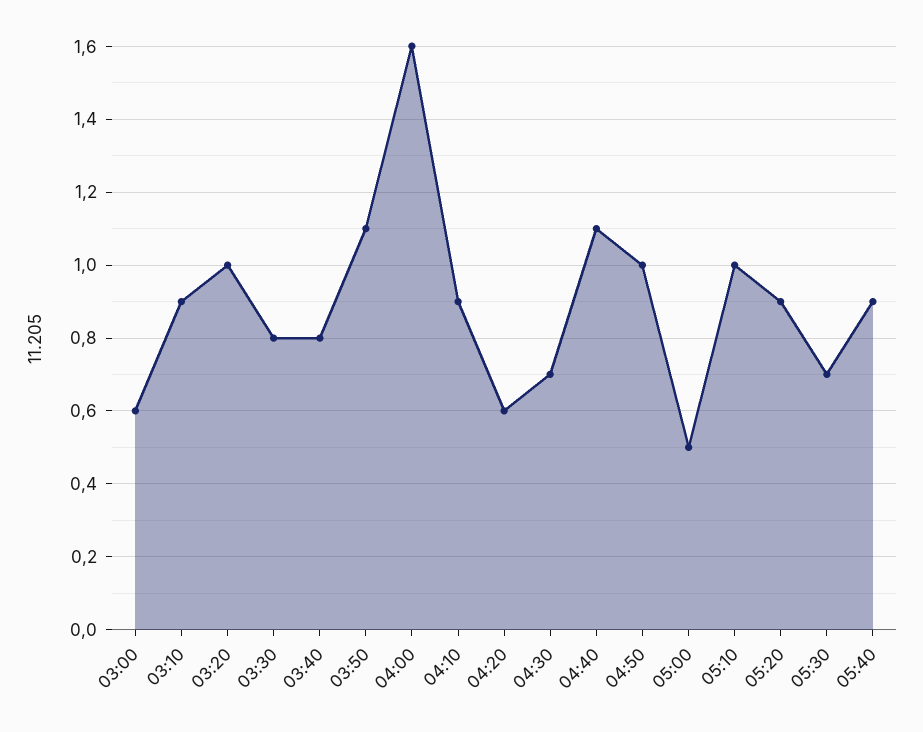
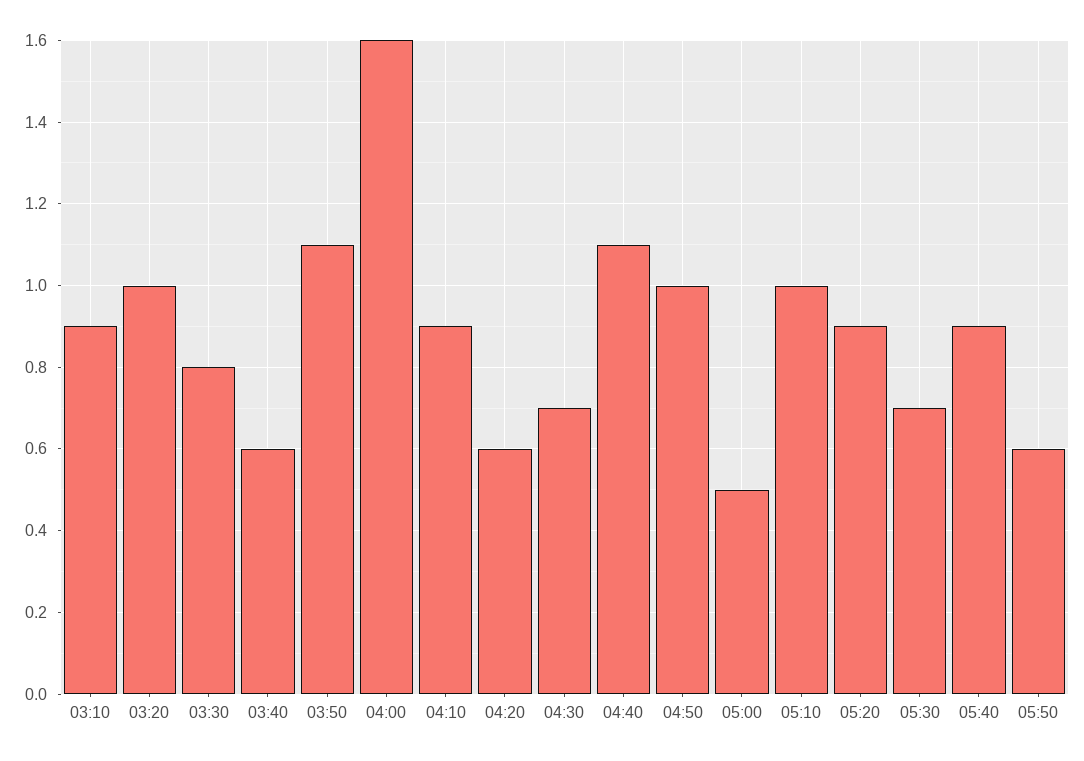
03:00: 0.6 -> none
03:40: 0.8 -> 0.6
05:50: none -> 0.6

